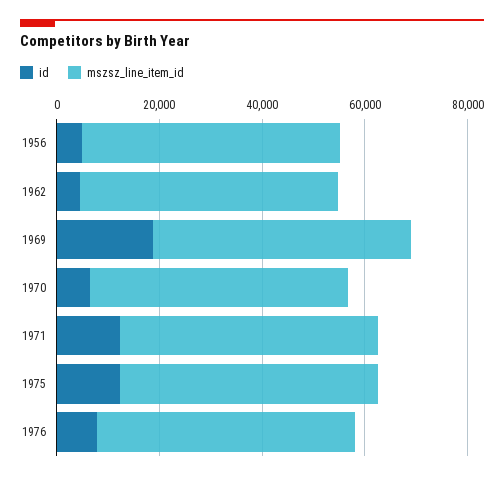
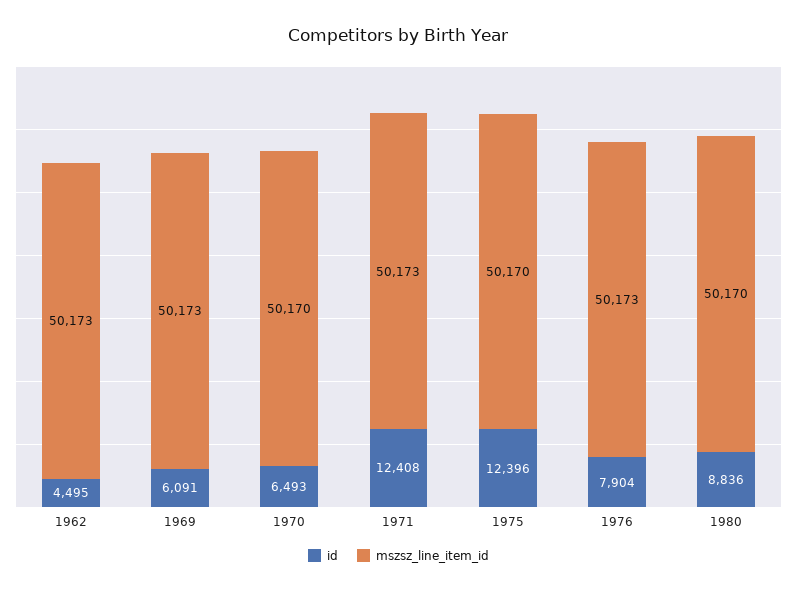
id, 1956: 5000 -> none
mszsz_line_item_id, 1956: 50000 -> none
id, 1969: 20000 -> 6091
id, 1980: none -> 8836
mszsz_line_item_id, 1980: none -> 50170

